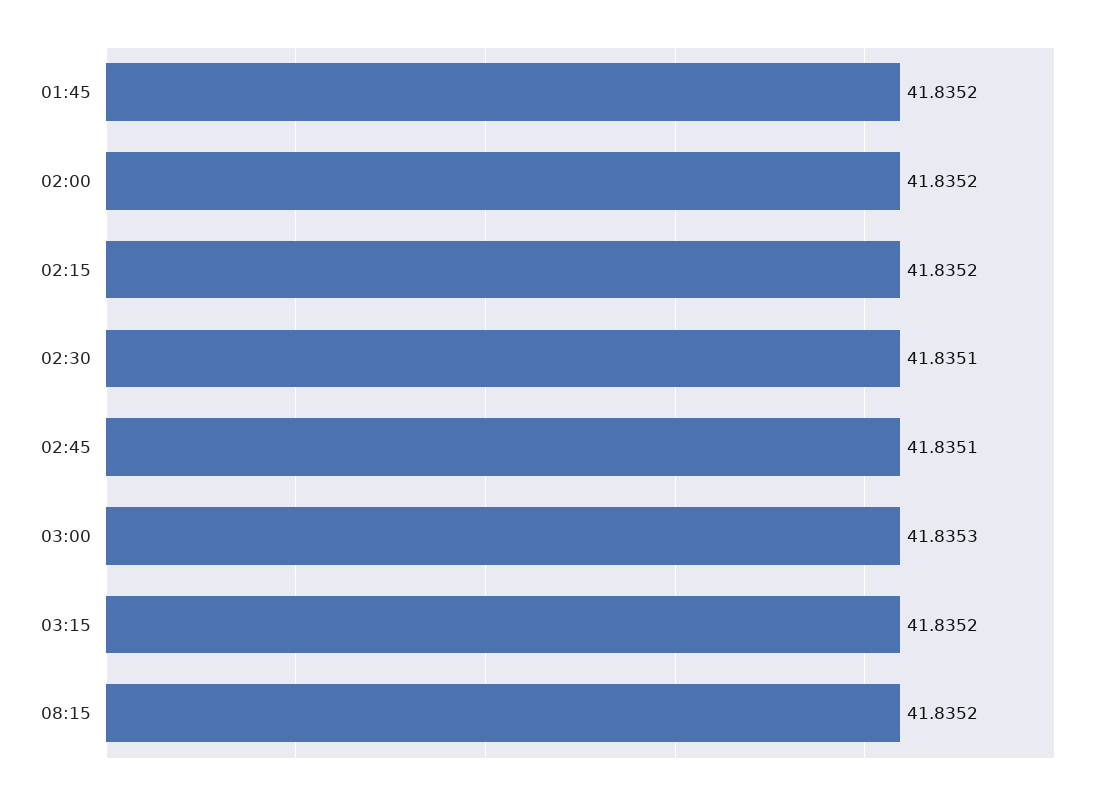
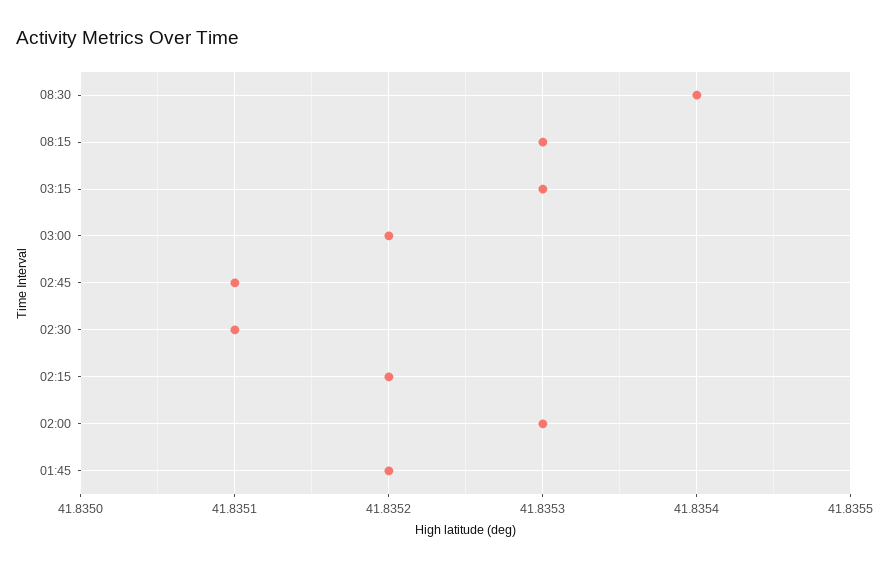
02:00: 41.8352 -> 41.8353
03:00: 41.8353 -> 41.8352
03:15: 41.8352 -> 41.8353
08:15: 41.8352 -> 41.8353
08:30: none -> 41.8354

